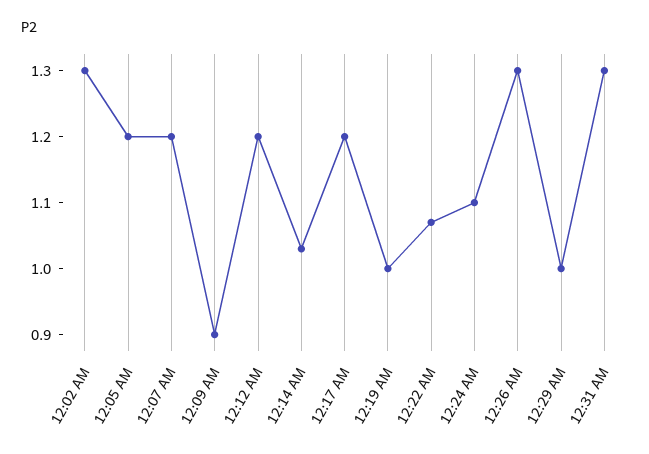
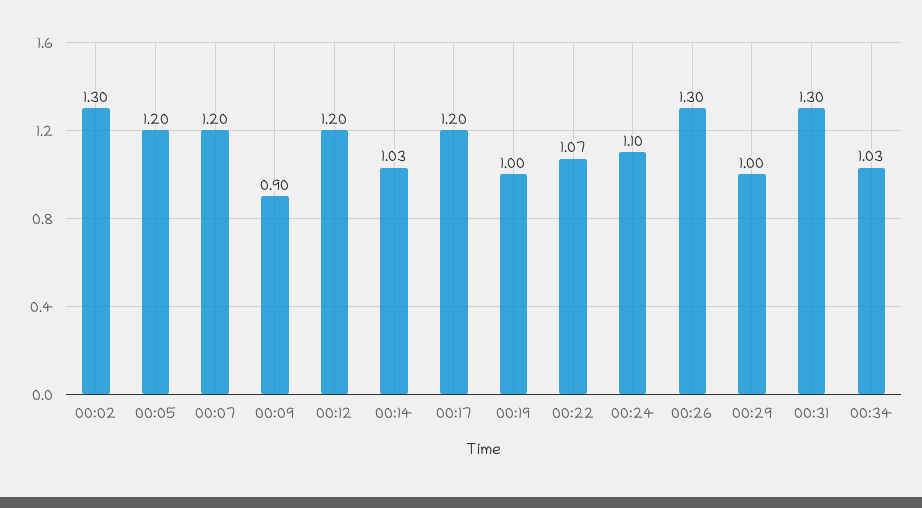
00:34: none -> 1.03

